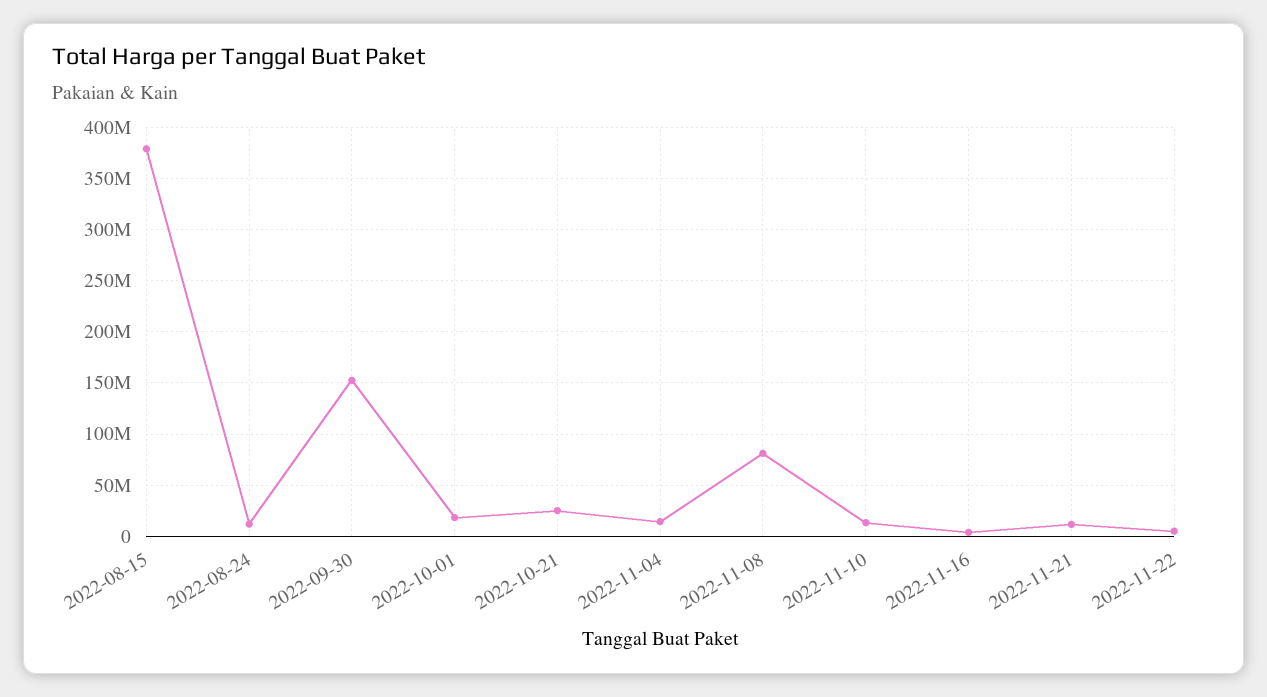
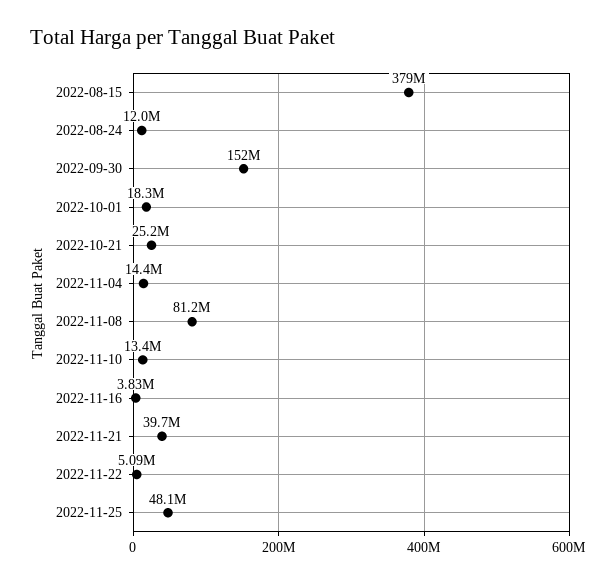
2022-11-21: 10000000 -> 39700000
2022-11-25: none -> 48100000

